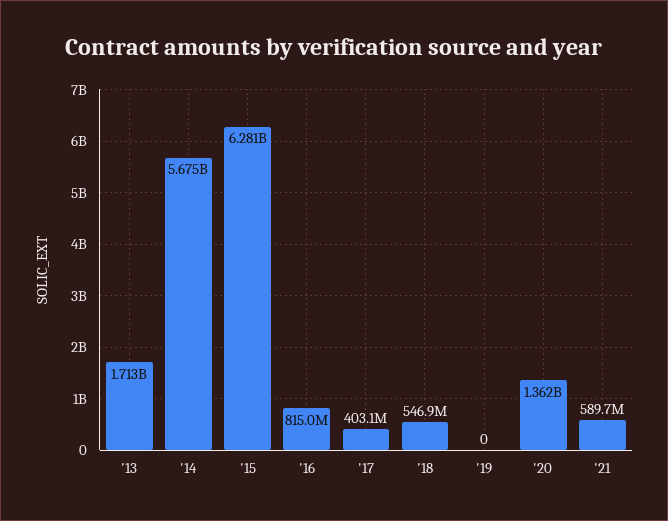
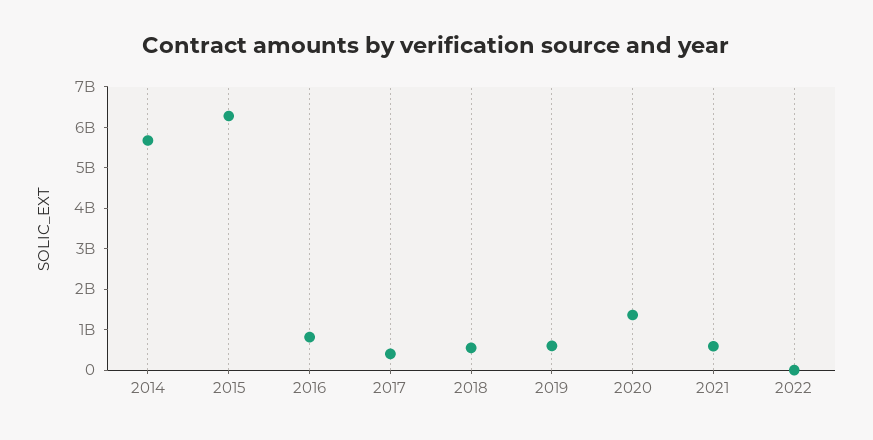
'13: 1713000000 -> none
'19: 0 -> 600000000
2022: none -> 0

